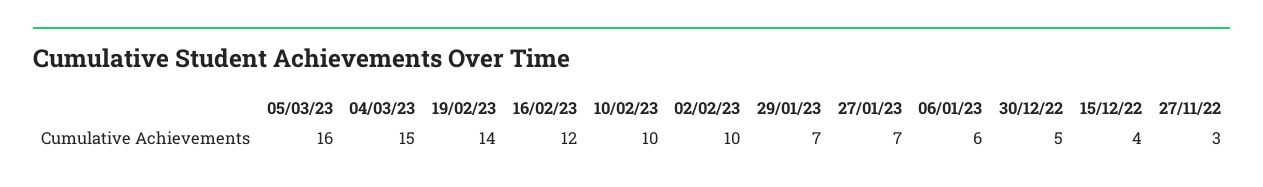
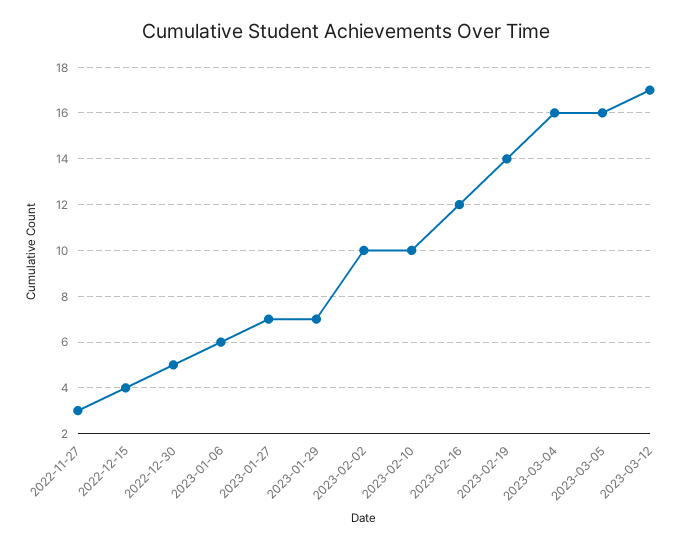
04/03/23: 15 -> 16
2023-03-12: none -> 17

